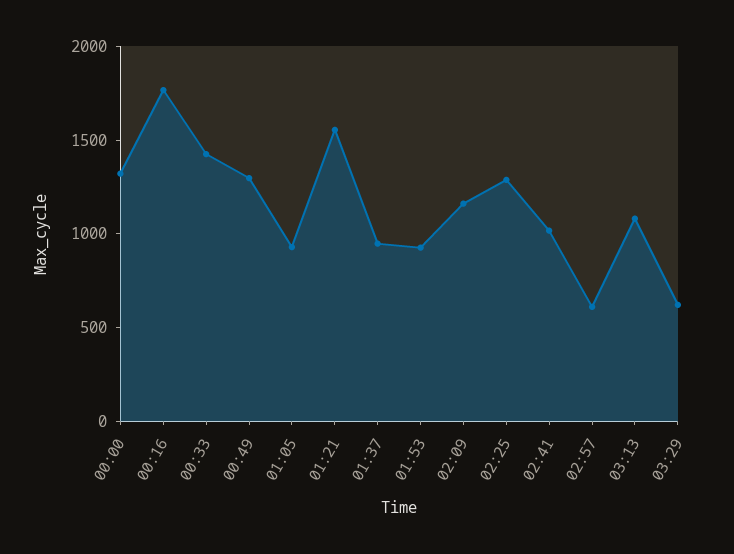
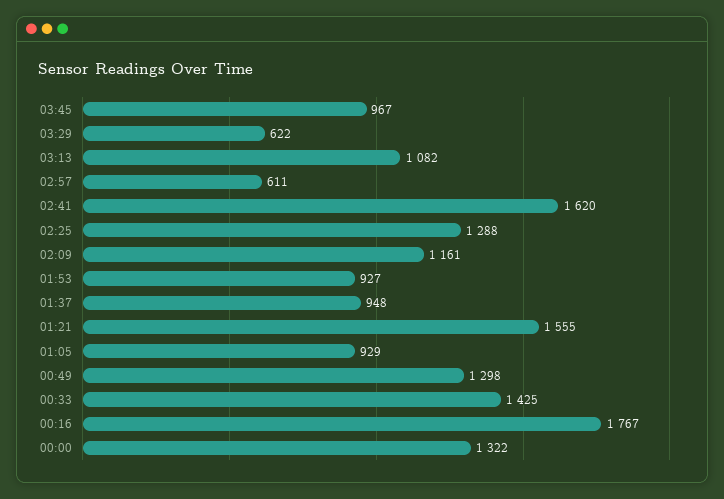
02:41: 1000 -> 1620
03:45: none -> 967

